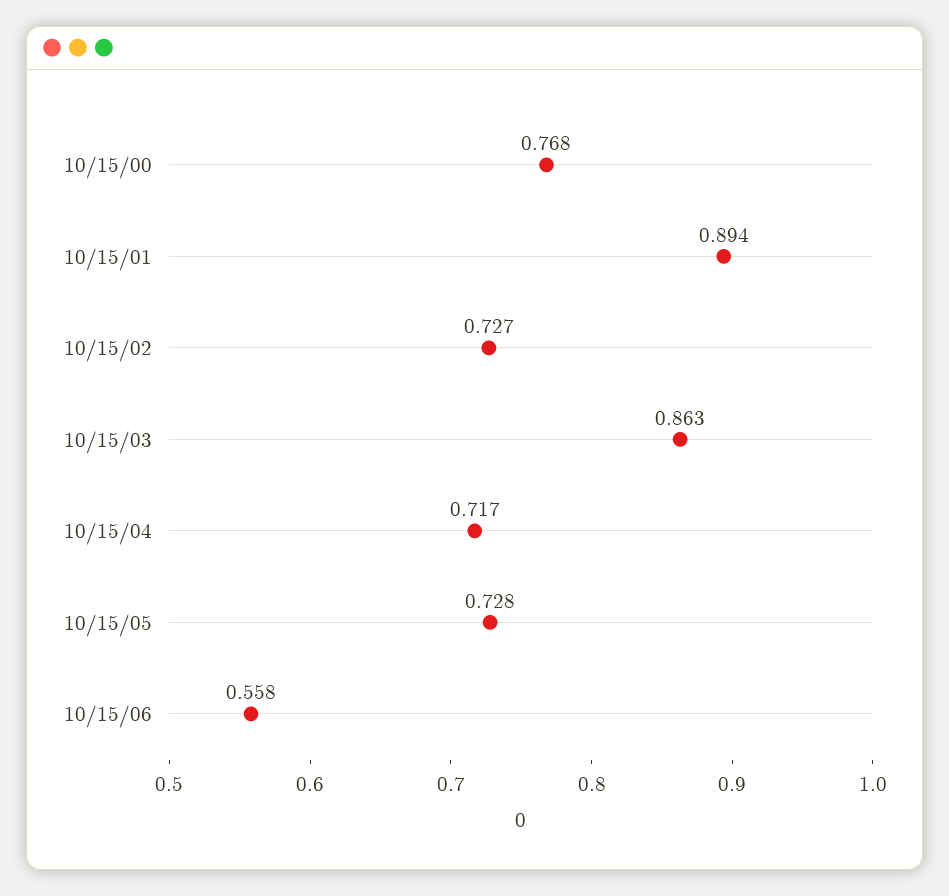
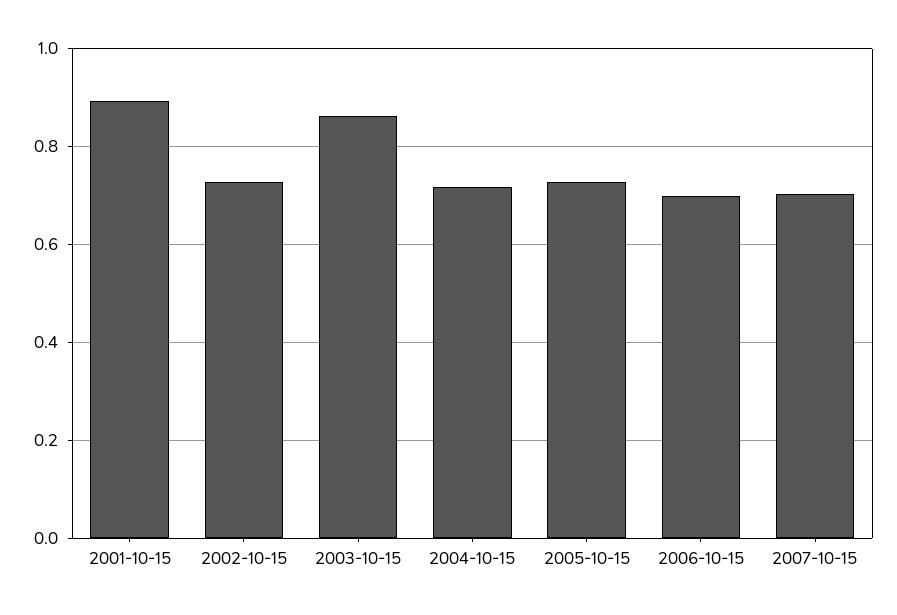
10/15/00: 0.768 -> none
10/15/06: 0.558 -> 0.7
2007-10-15: none -> 0.7

